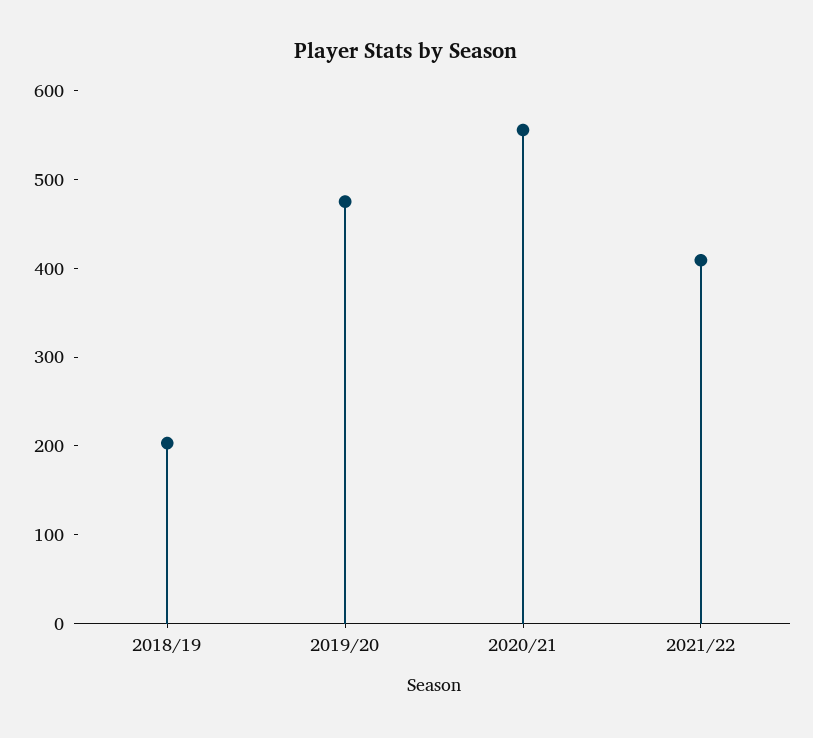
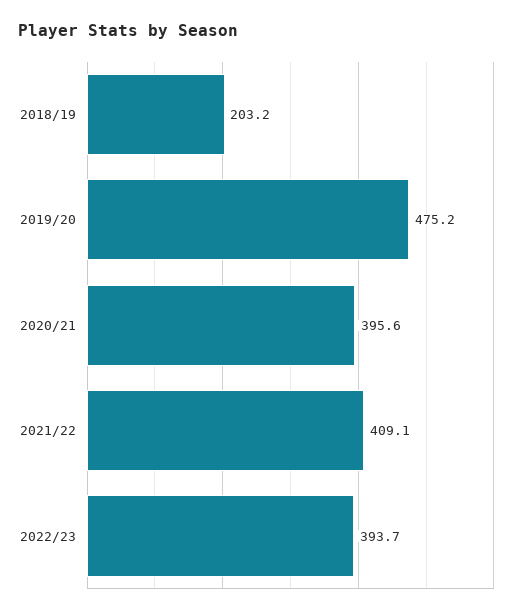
2020/21: 560 -> 395.6
2022/23: none -> 393.7

